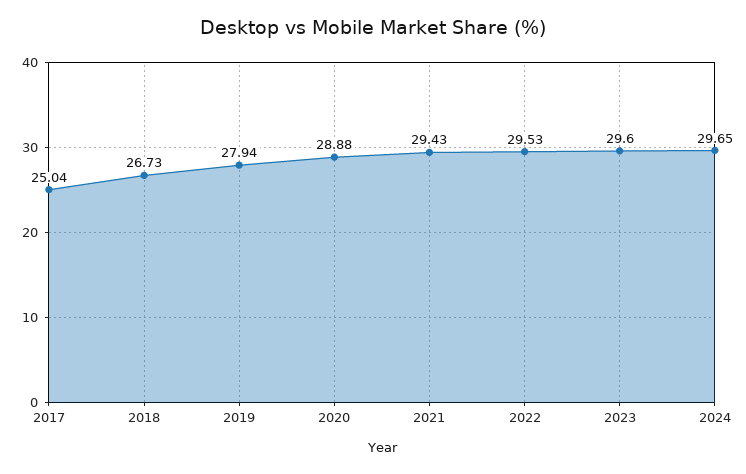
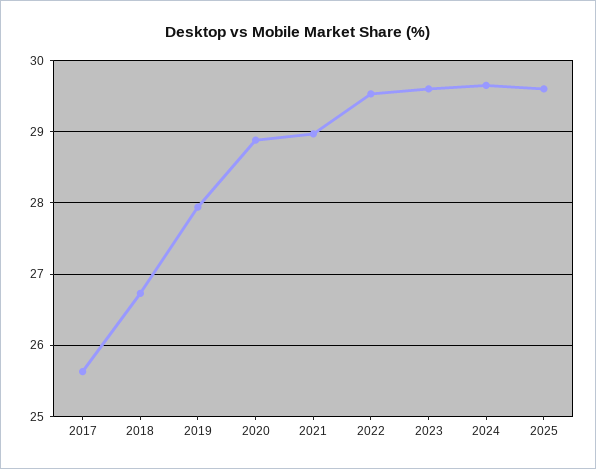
2017: 25.04 -> 25.6
2021: 29.43 -> 29
2025: none -> 29.6

